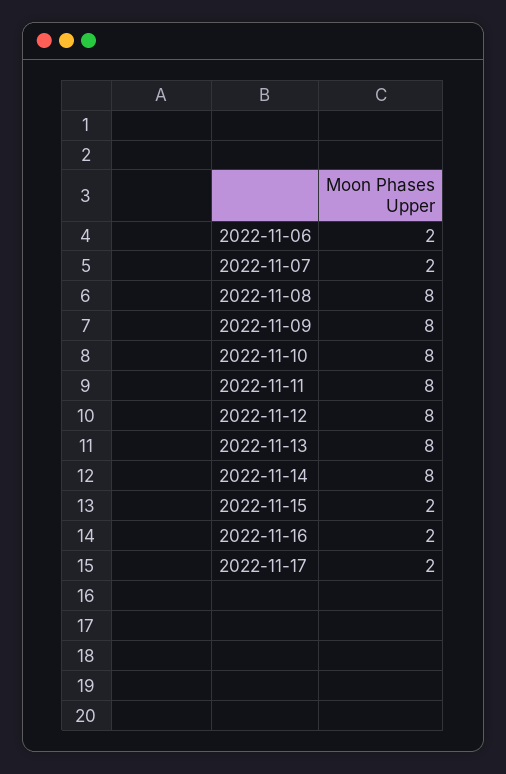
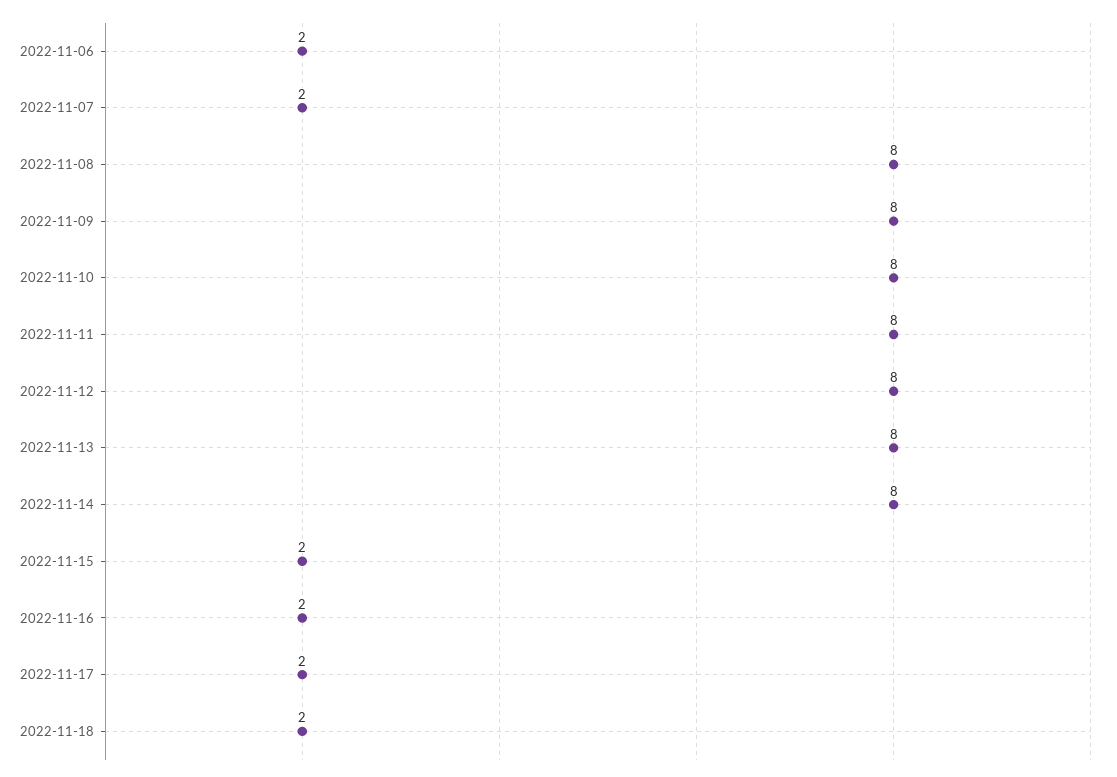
2022-11-18: none -> 2

